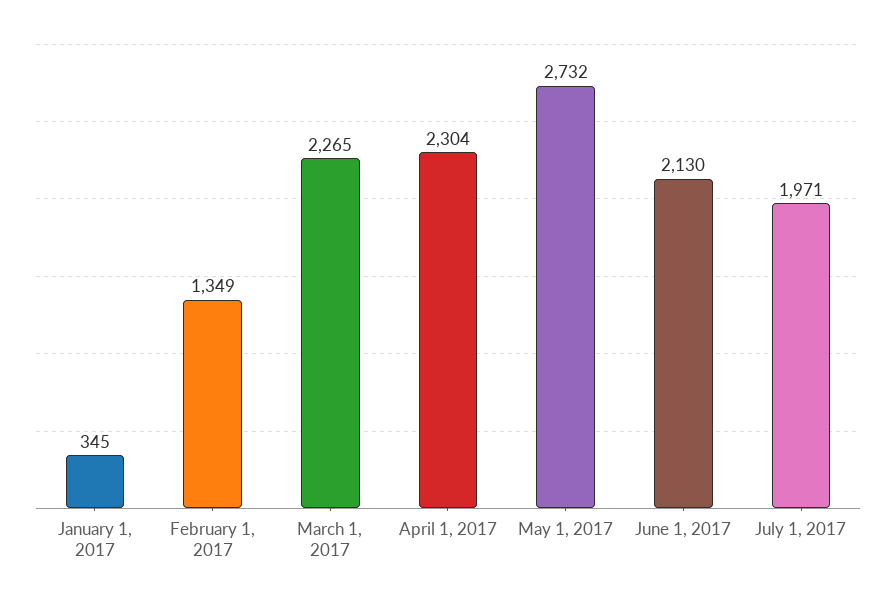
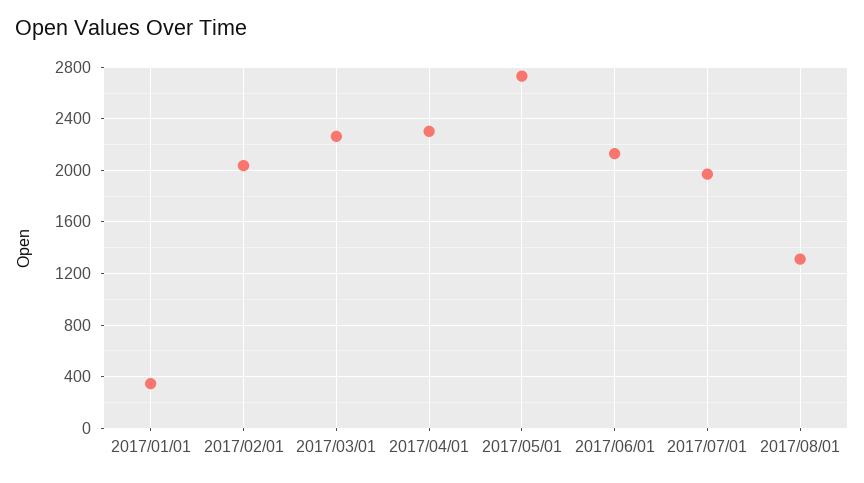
February 1, 2017: 1349 -> 2050
2017/08/01: none -> 1300

